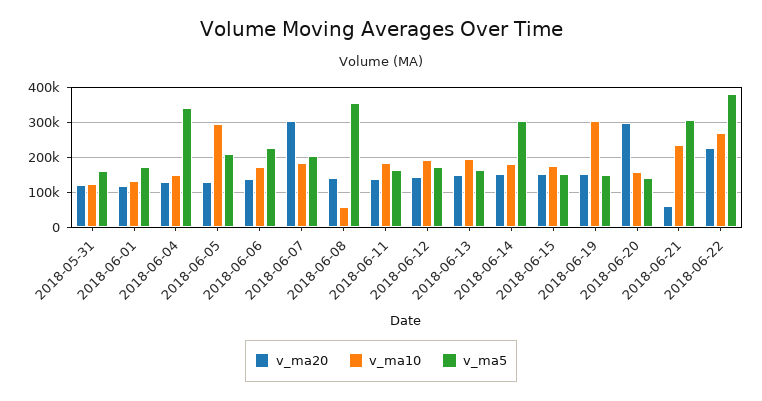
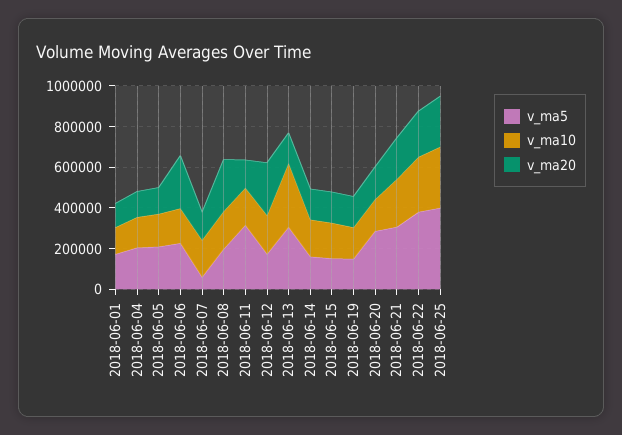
v_ma20, 2018-05-31: 120000 -> none
v_ma10, 2018-05-31: 120000 -> none
v_ma5, 2018-05-31: 160000 -> none
v_ma5, 2018-06-04: 340000 -> 200000
v_ma10, 2018-06-05: 300000 -> 150000
v_ma20, 2018-06-06: 140000 -> 250000
v_ma20, 2018-06-07: 300000 -> 150000
v_ma5, 2018-06-07: 200000 -> 50000
v_ma20, 2018-06-08: 140000 -> 250000
v_ma10, 2018-06-08: 60000 -> 200000
v_ma5, 2018-06-08: 360000 -> 200000
v_ma5, 2018-06-11: 160000 -> 300000
v_ma20, 2018-06-12: 140000 -> 250000
v_ma10, 2018-06-13: 200000 -> 300000
v_ma5, 2018-06-13: 160000 -> 300000
v_ma5, 2018-06-14: 300000 -> 150000
v_ma10, 2018-06-19: 300000 -> 150000
v_ma20, 2018-06-20: 300000 -> 150000
v_ma5, 2018-06-20: 140000 -> 300000
v_ma20, 2018-06-21: 60000 -> 200000
v_ma5, 2018-06-25: none -> 400000
v_ma10, 2018-06-25: none -> 300000
v_ma20, 2018-06-25: none -> 250000

